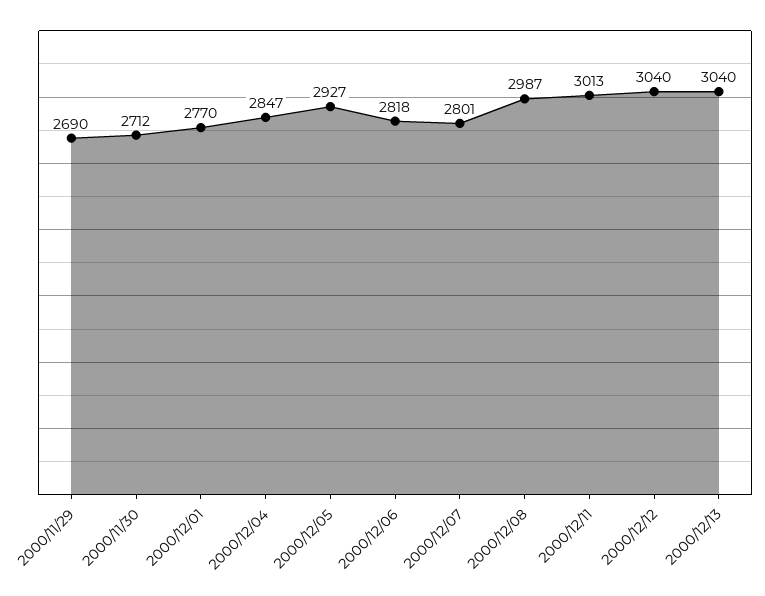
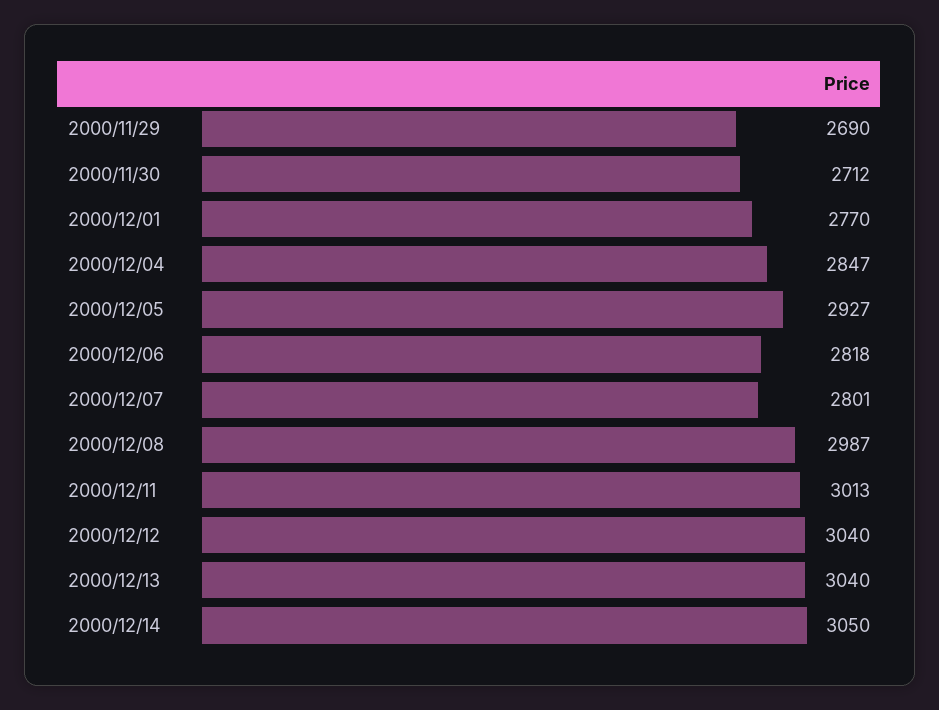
2000/12/14: none -> 3050

